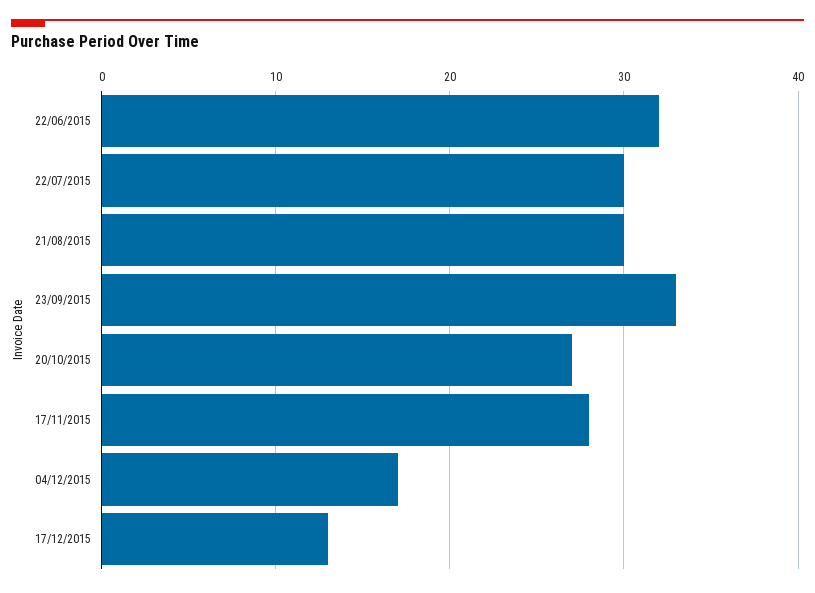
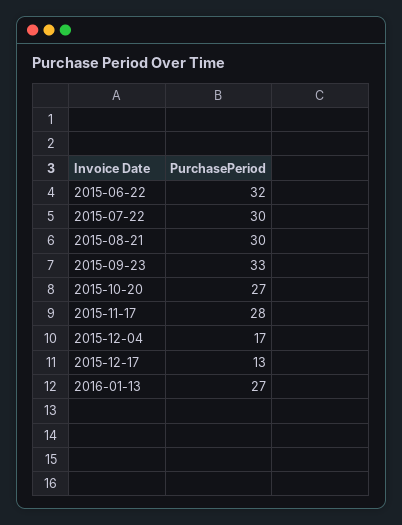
2016-01-13: none -> 27

